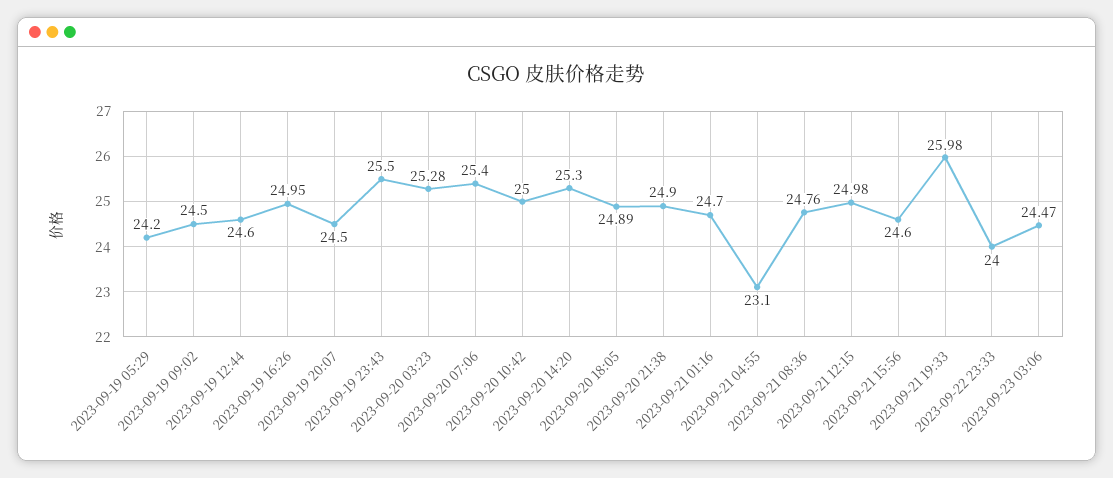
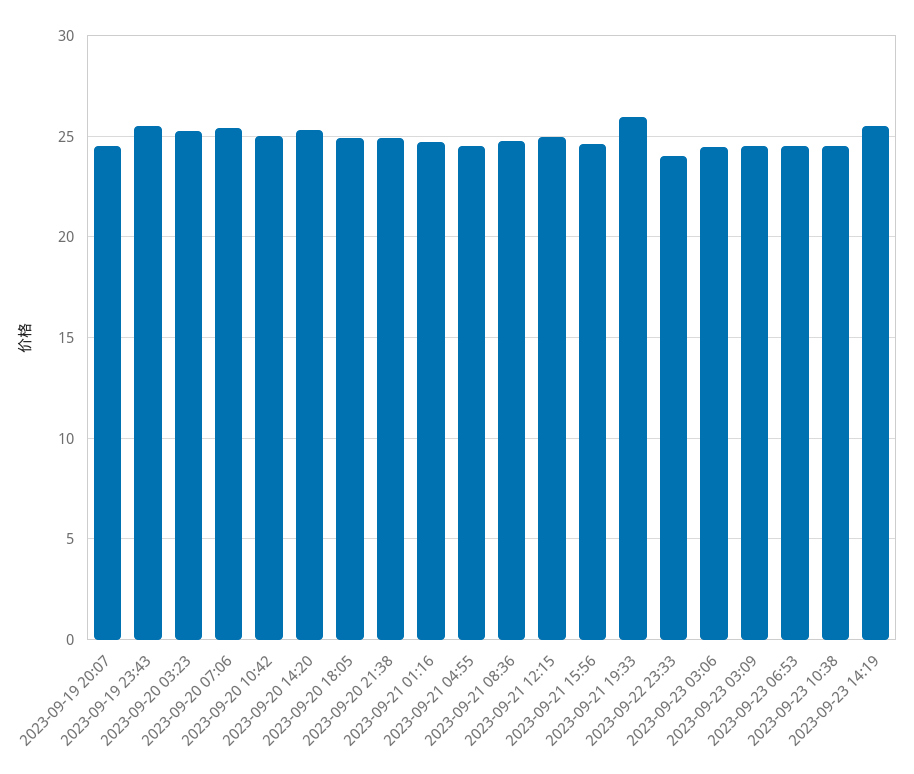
2023-09-19 05:29: 24.2 -> none
2023-09-19 09:02: 24.5 -> none
2023-09-19 12:44: 24.6 -> none
2023-09-19 16:26: 24.95 -> none
2023-09-21 04:55: 23.1 -> 24.5
2023-09-23 03:09: none -> 24.5
2023-09-23 06:53: none -> 24.5
2023-09-23 10:38: none -> 24.5
2023-09-23 14:19: none -> 25.5

